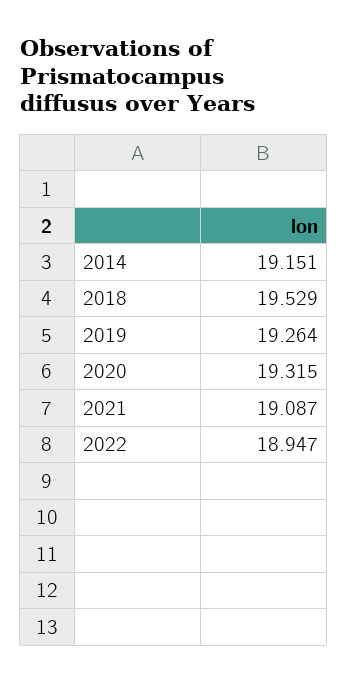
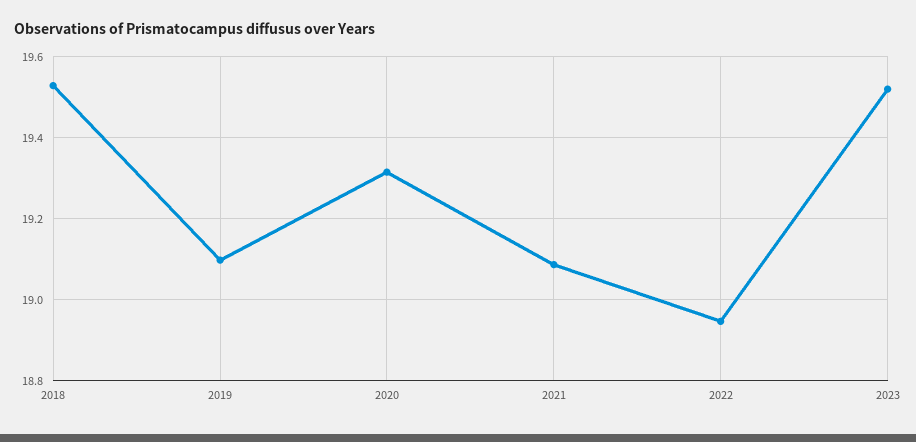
2014: 19.151 -> none
2019: 19.264 -> 19.1
2023: none -> 19.52

